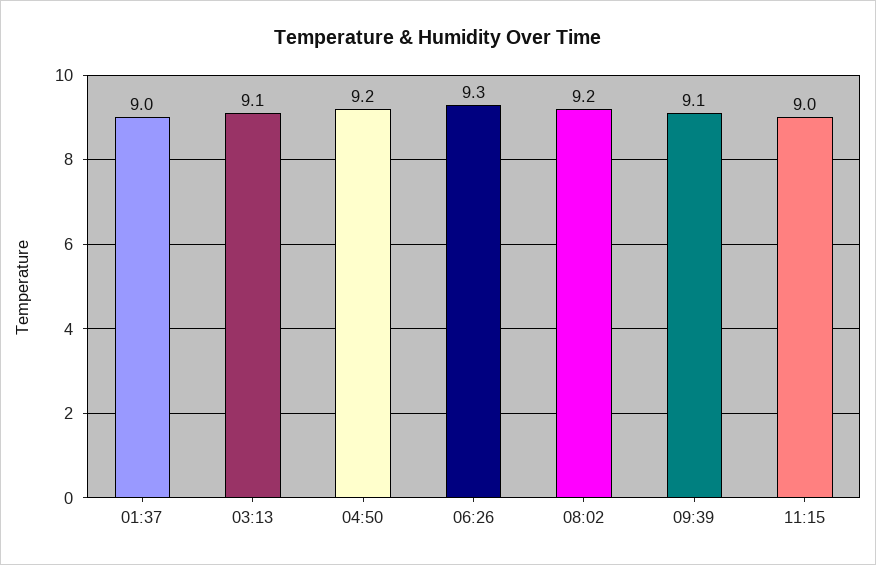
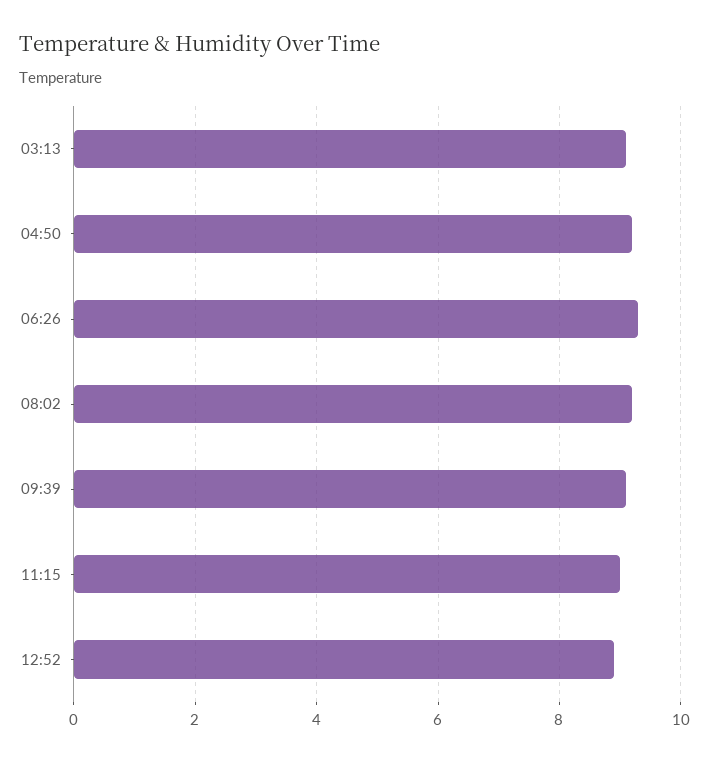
01:37: 9 -> none
12:52: none -> 9

